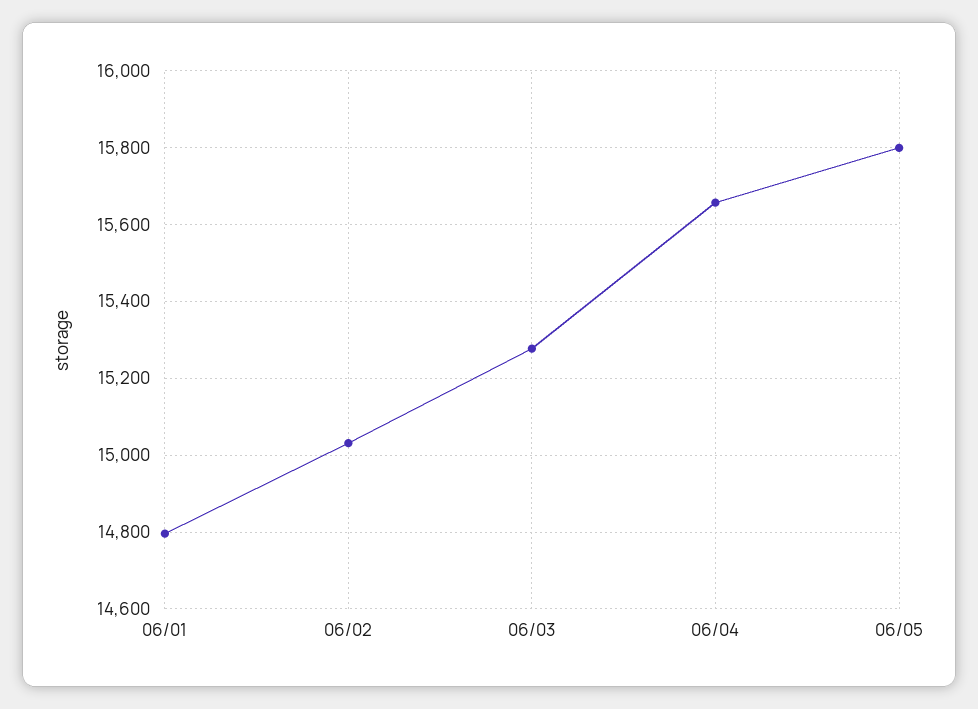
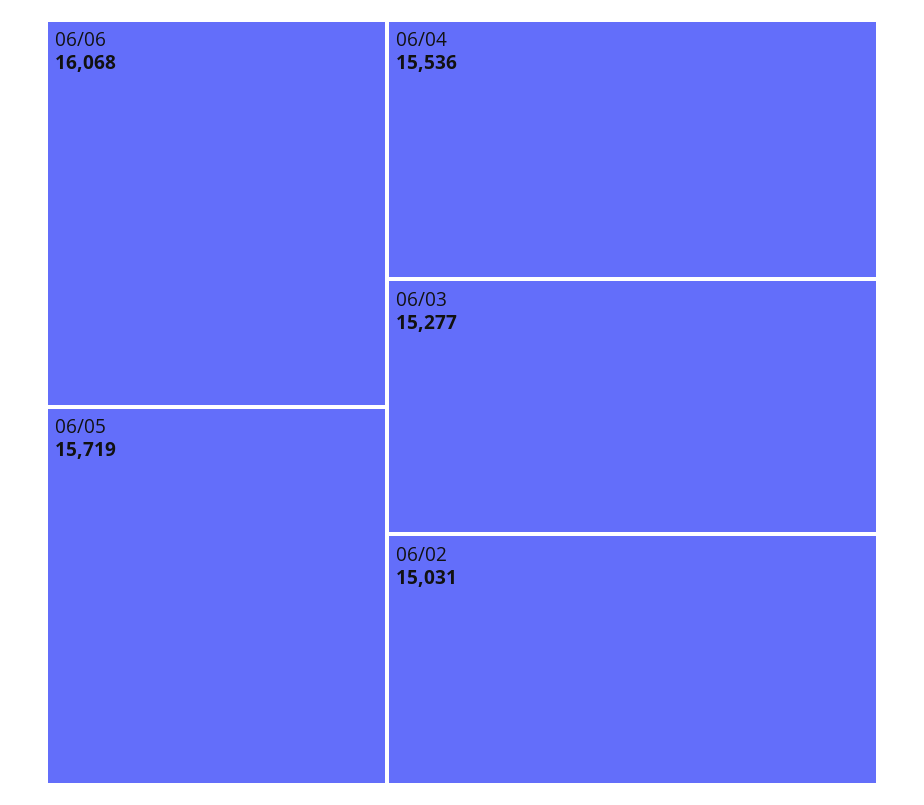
06/01: 14800 -> none
06/04: 15660 -> 15536
06/05: 15800 -> 15719
06/06: none -> 16068

